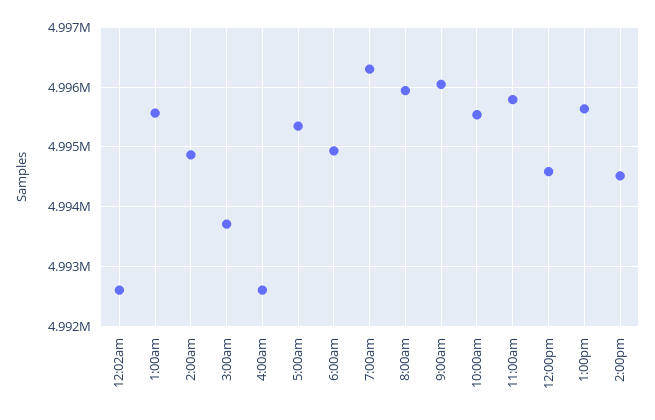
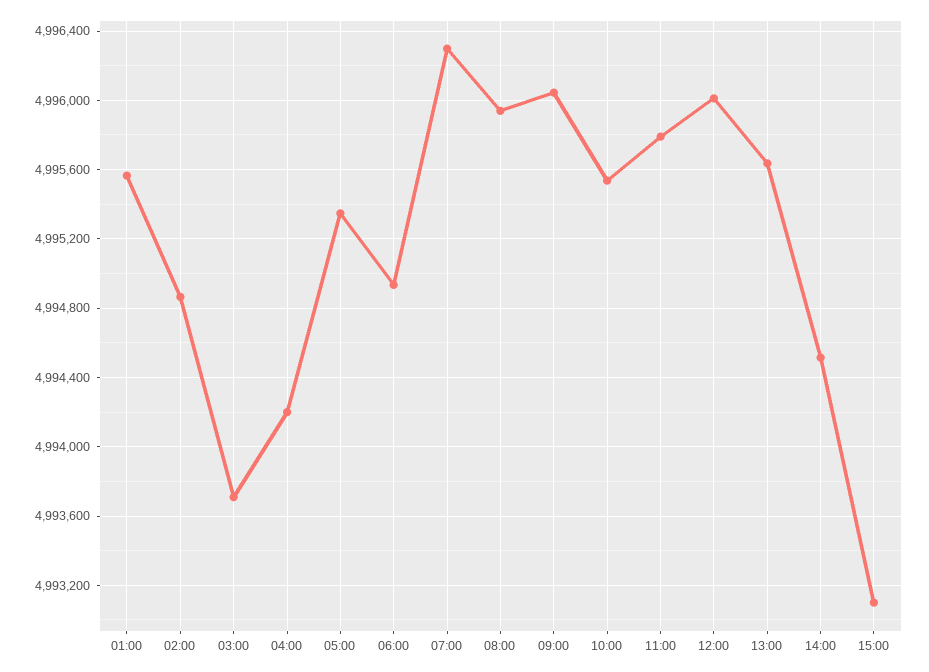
12:02am: 4992600 -> none
4:00am: 4992600 -> 4994200
12:00pm: 4994600 -> 4996000
15:00: none -> 4993100

